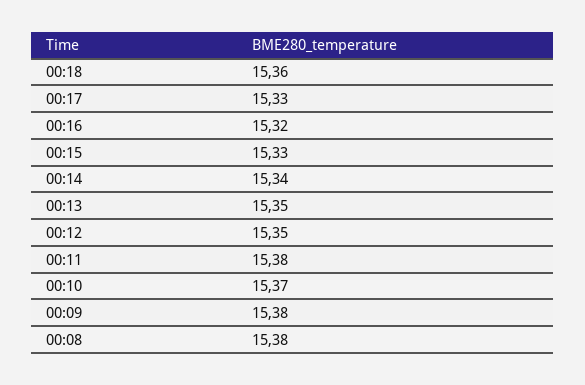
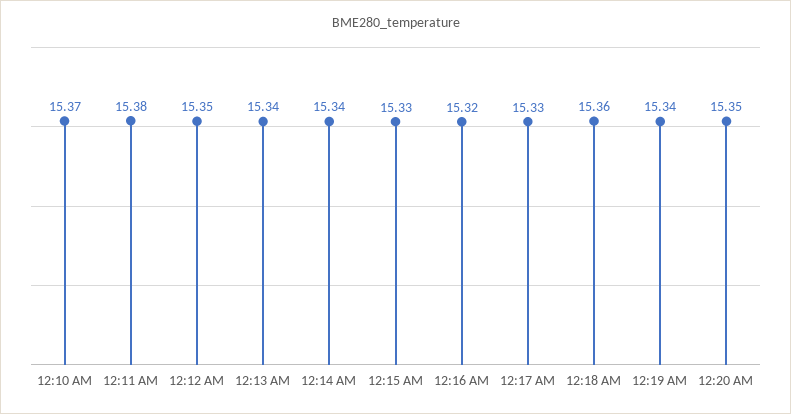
00:13: 15.35 -> 15.34
00:09: 15.38 -> none
00:08: 15.38 -> none
12:19 AM: none -> 15.34
12:20 AM: none -> 15.35

